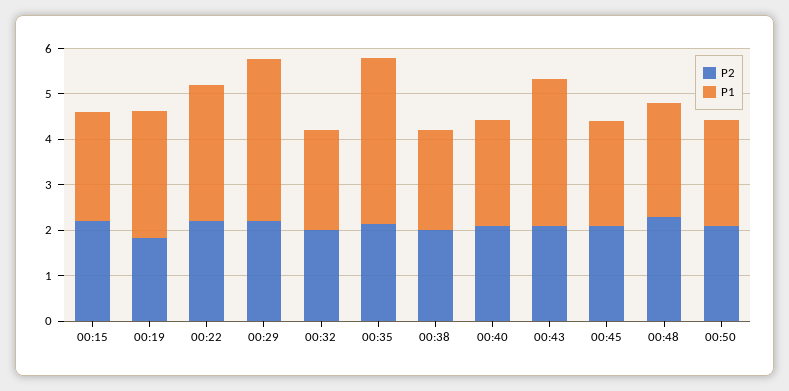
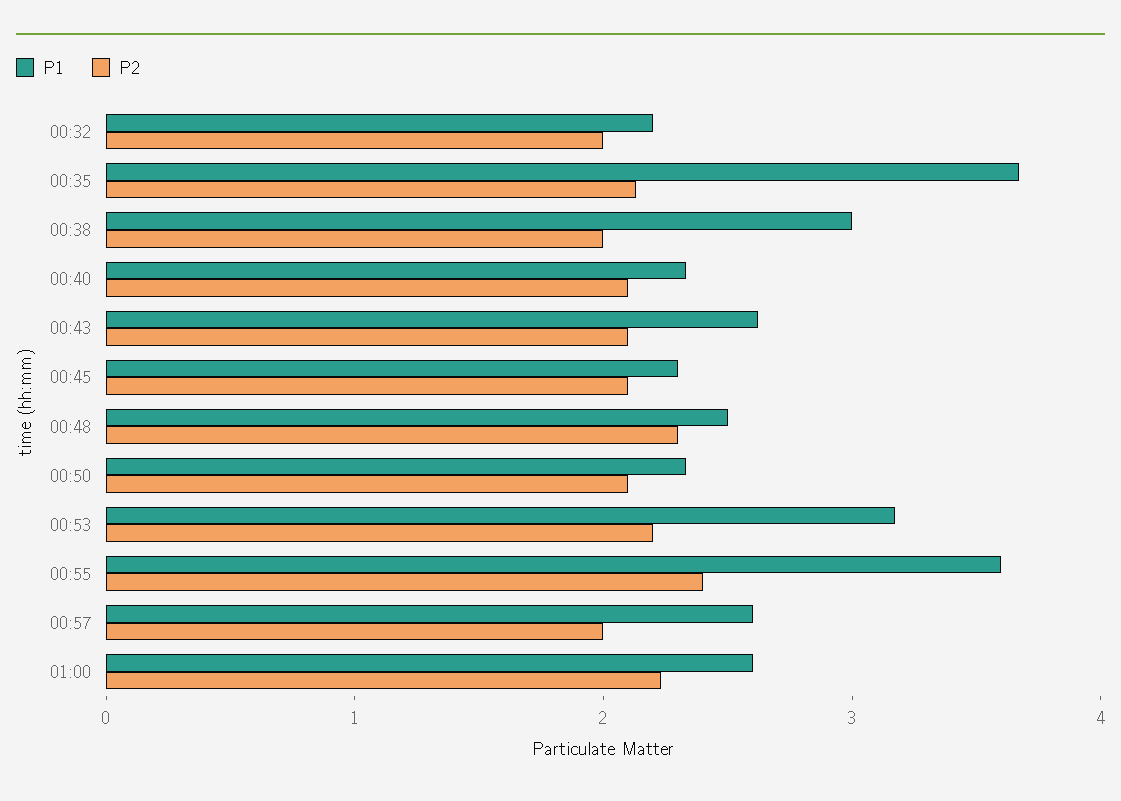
P2, 00:15: 2.2 -> none
P1, 00:15: 2.4 -> none
P2, 00:19: 1.8 -> none
P1, 00:19: 2.8 -> none
P2, 00:22: 2.2 -> none
P1, 00:22: 3 -> none
P2, 00:29: 2.2 -> none
P1, 00:29: 3.6 -> none
P1, 00:38: 2.2 -> 3
P1, 00:43: 3.2 -> 2.6
P1, 00:53: none -> 3.2
P2, 00:53: none -> 2.2
P1, 00:55: none -> 3.6
P2, 00:55: none -> 2.4
P1, 00:57: none -> 2.6
P2, 00:57: none -> 2
P1, 01:00: none -> 2.6
P2, 01:00: none -> 2.2

